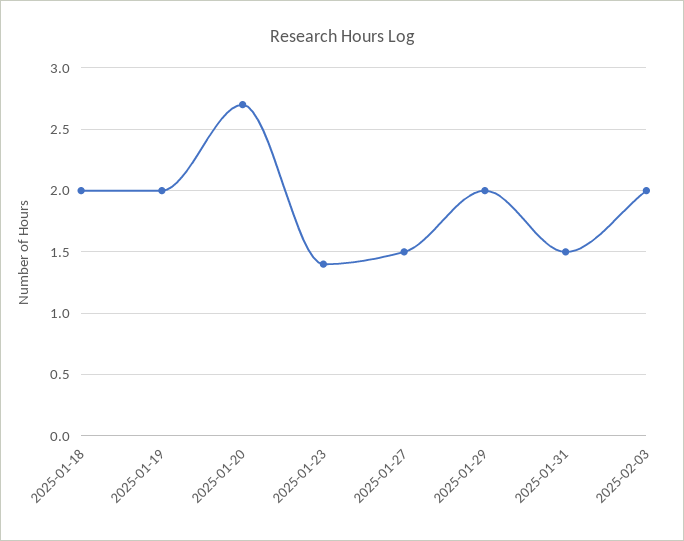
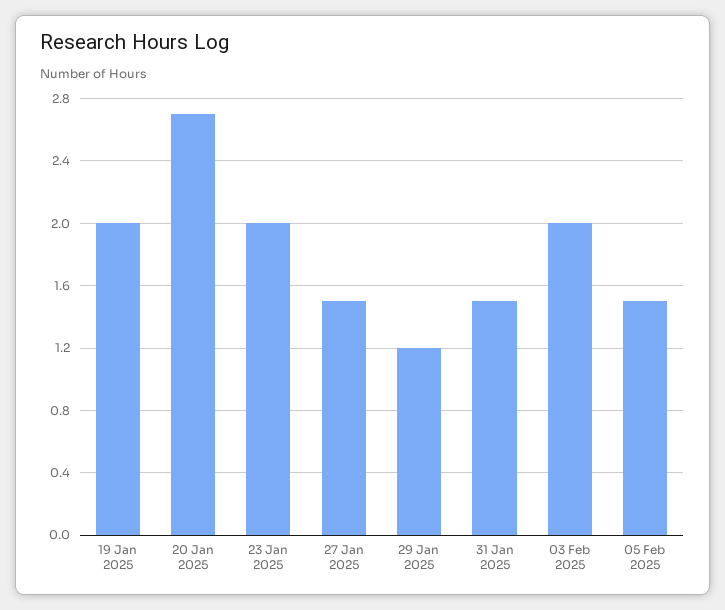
2025-01-18: 2 -> none
2025-01-23: 1.4 -> 2
2025-01-29: 2 -> 1.2
05 Feb 2025: none -> 1.5

